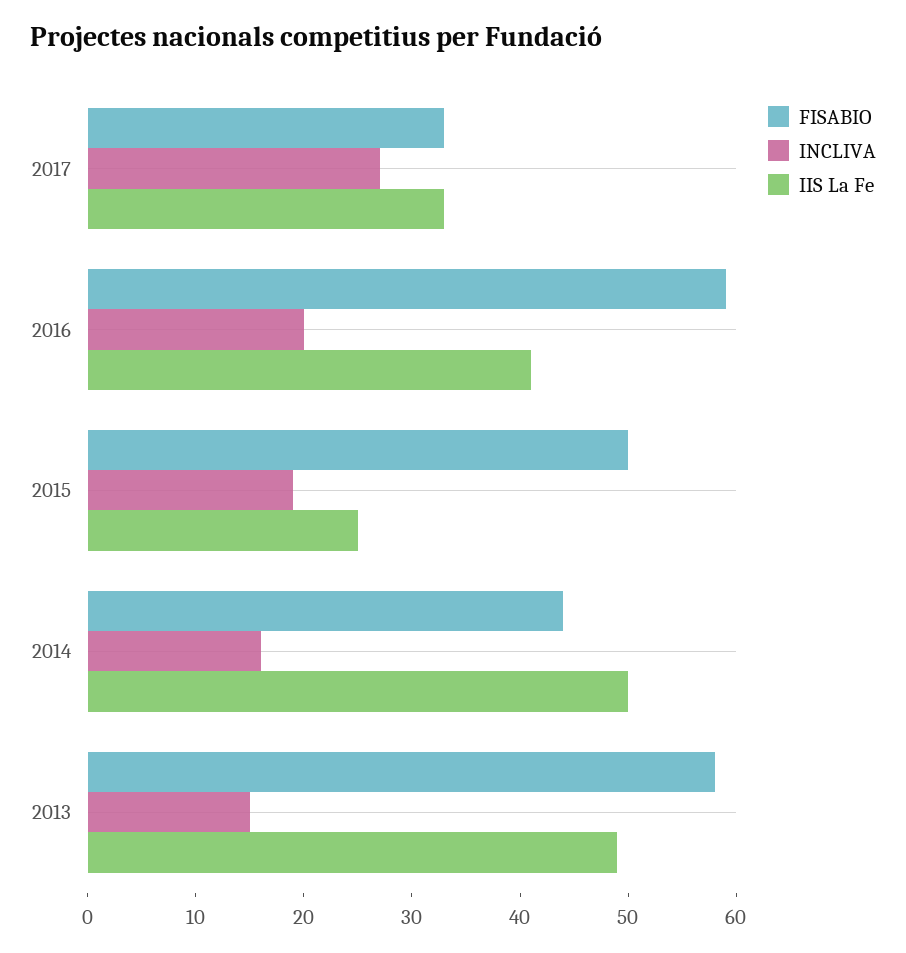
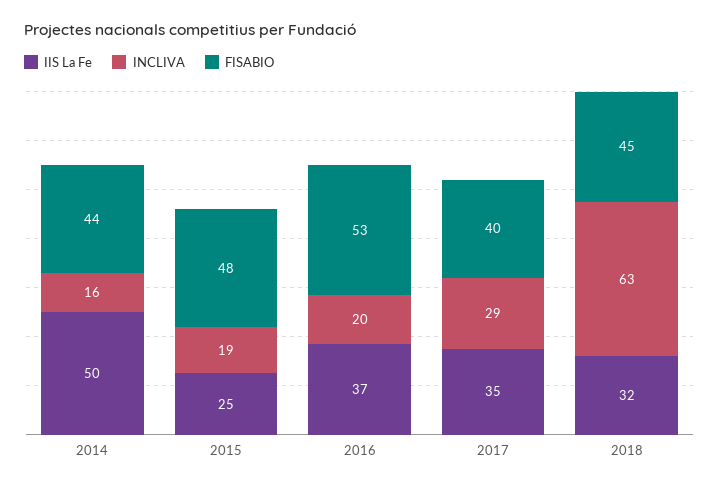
FISABIO, 2017: 33 -> 40
INCLIVA, 2017: 27 -> 29
IIS La Fe, 2017: 33 -> 35
FISABIO, 2016: 59 -> 53
IIS La Fe, 2016: 41 -> 37
FISABIO, 2015: 50 -> 48
FISABIO, 2013: 58 -> none
INCLIVA, 2013: 15 -> none
IIS La Fe, 2013: 49 -> none
IIS La Fe, 2018: none -> 32
INCLIVA, 2018: none -> 63
FISABIO, 2018: none -> 45

